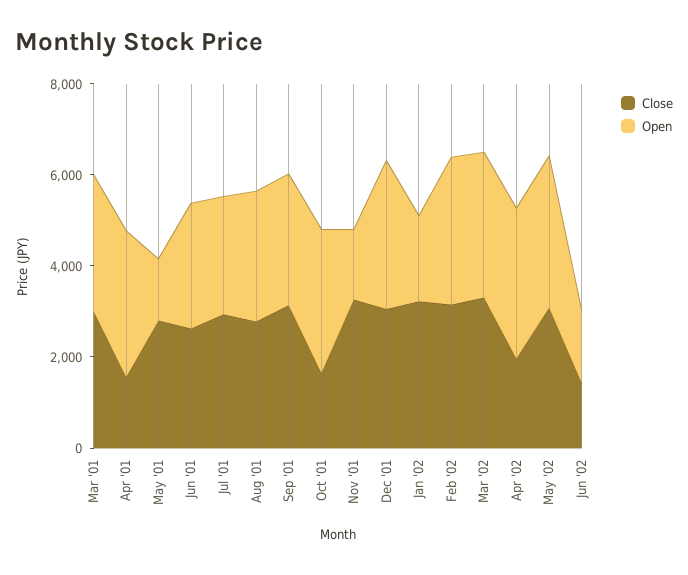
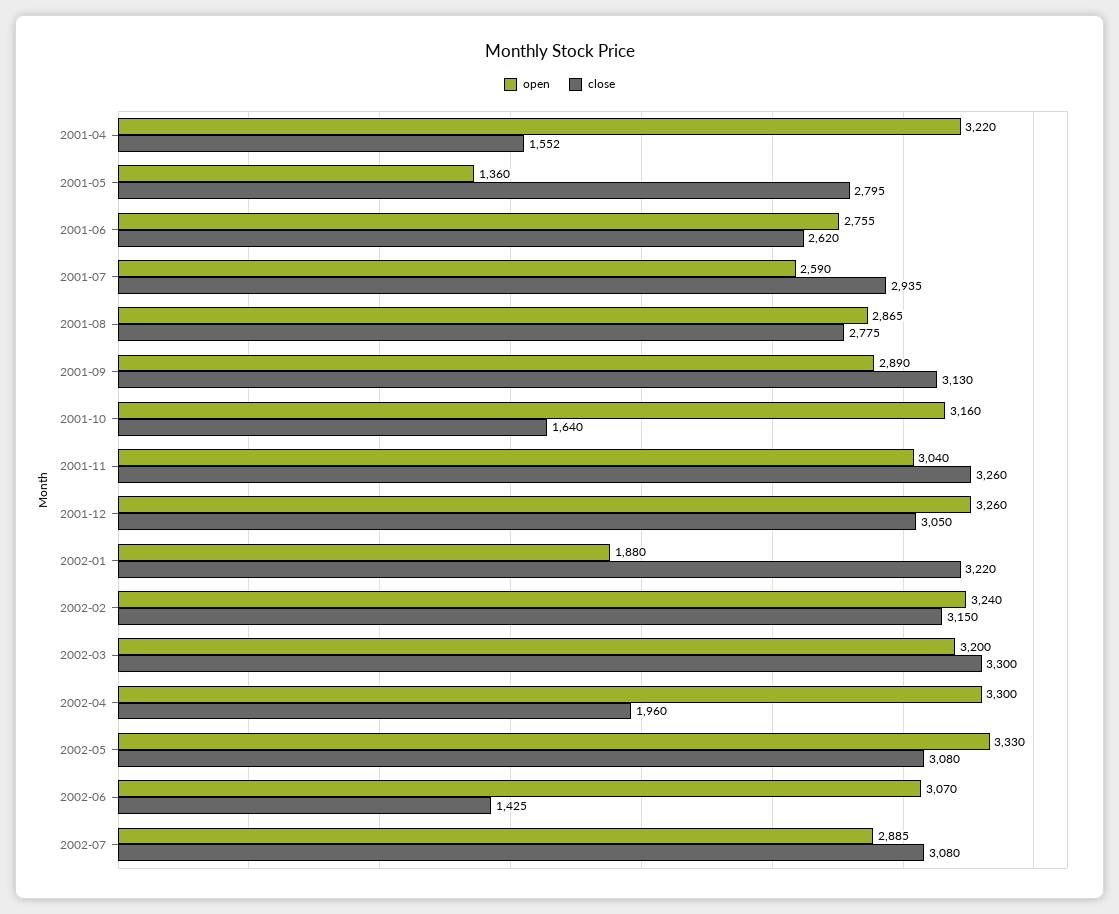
Close, Mar '01: 3000 -> none
Open, Mar '01: 3000 -> none
Open, Nov '01: 1500 -> 3040
Open, Jun '02: 1500 -> 3070
Open, 2002-07: none -> 2885
Close, 2002-07: none -> 3080

